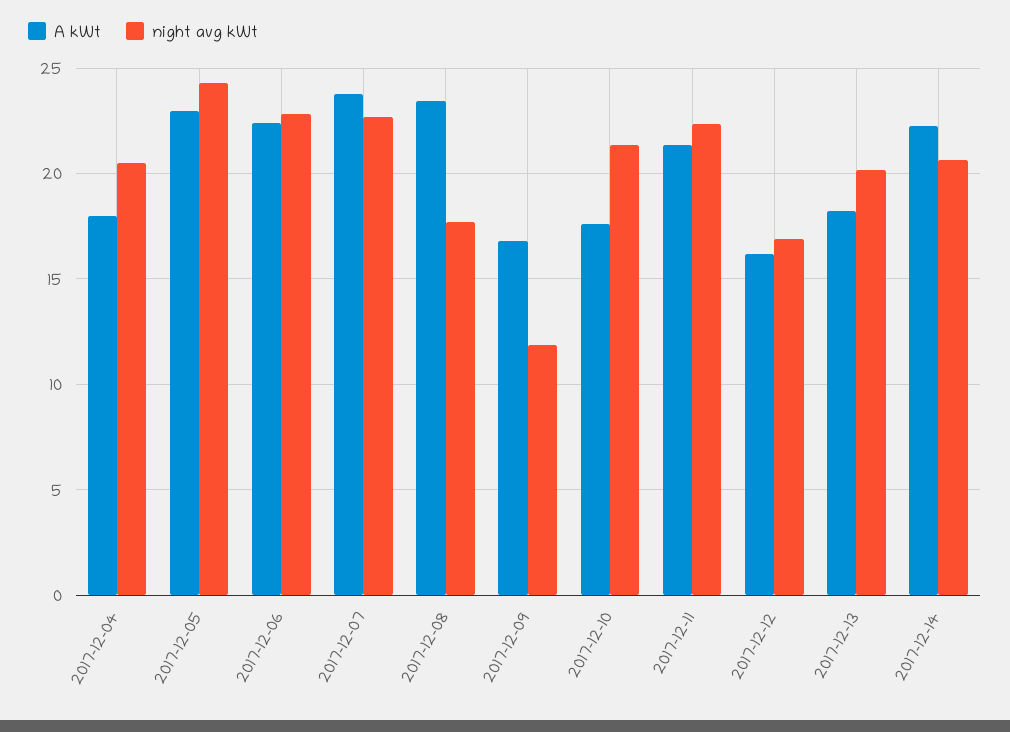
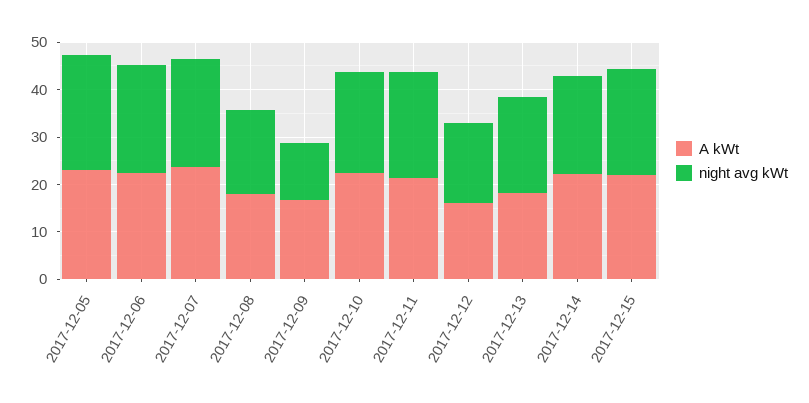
A kWt, 2017-12-04: 18 -> none
night avg kWt, 2017-12-04: 20.5 -> none
A kWt, 2017-12-08: 23.5 -> 18
A kWt, 2017-12-10: 17.5 -> 22
A kWt, 2017-12-15: none -> 22
night avg kWt, 2017-12-15: none -> 22

